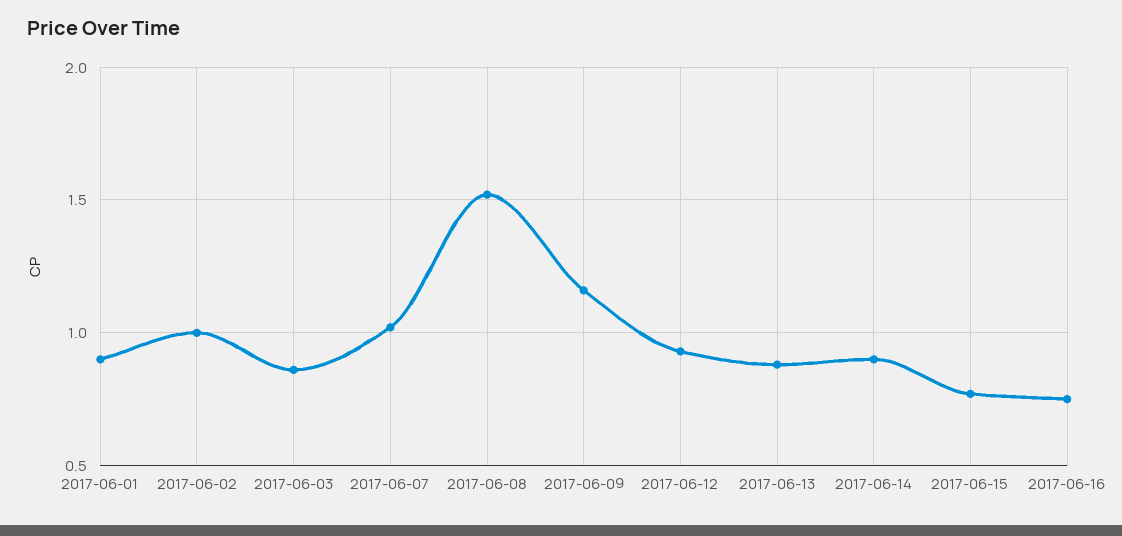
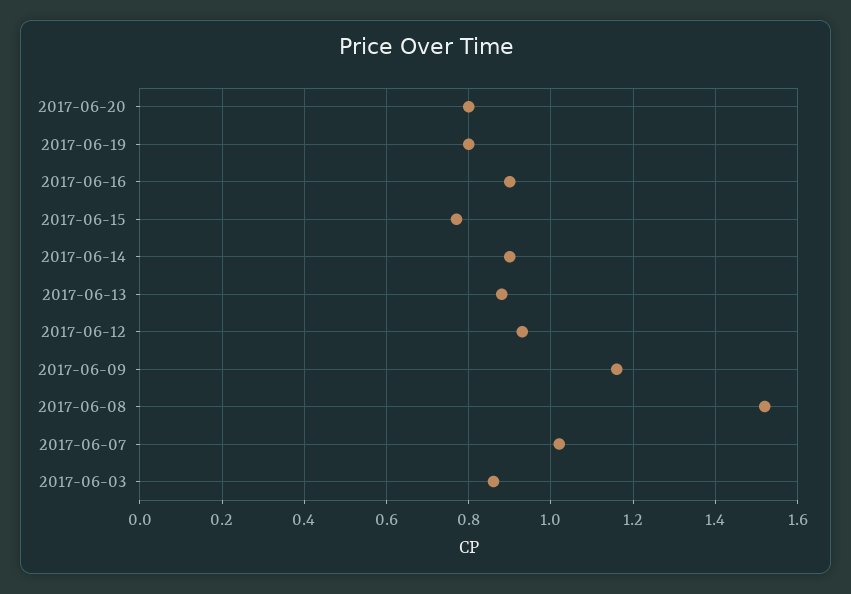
2017-06-01: 0.9 -> none
2017-06-02: 1 -> none
2017-06-16: 0.75 -> 0.9
2017-06-20: none -> 0.8
2017-06-19: none -> 0.8

